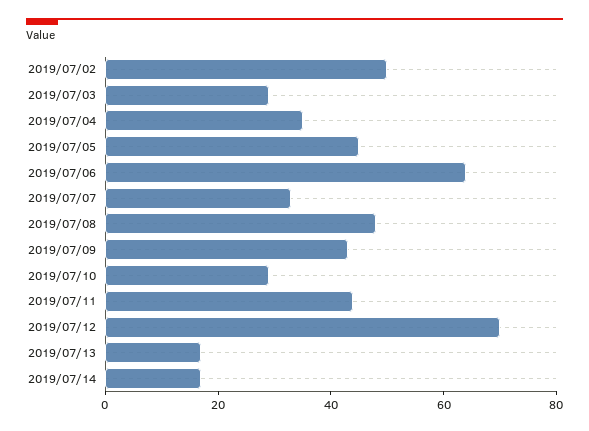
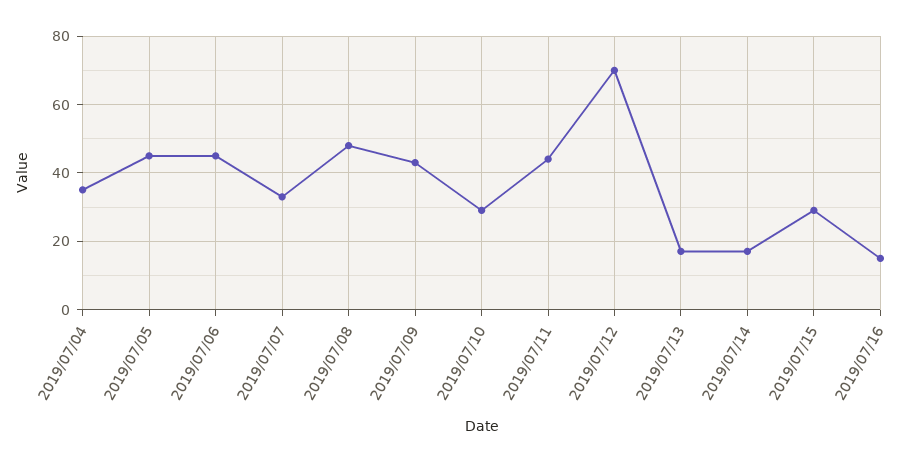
2019/07/02: 50 -> none
2019/07/03: 30 -> none
2019/07/06: 65 -> 45
2019/07/15: none -> 30
2019/07/16: none -> 15

